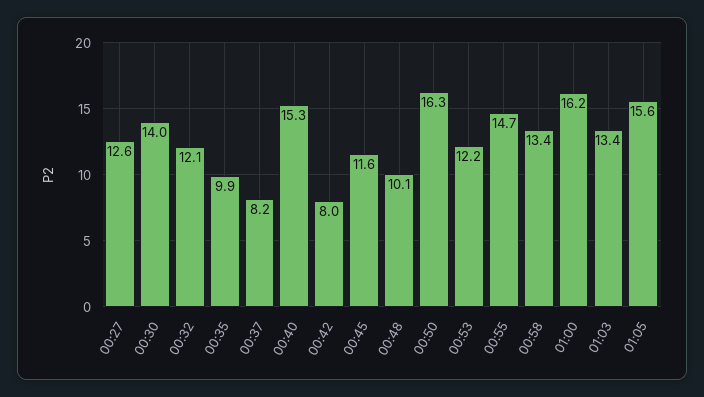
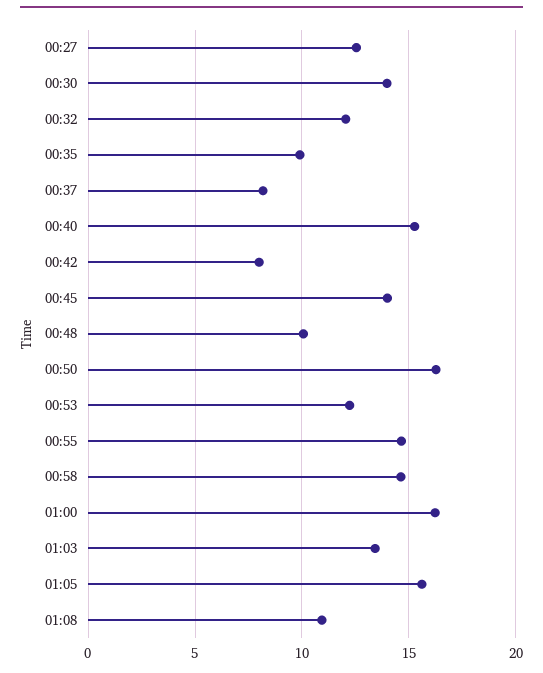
00:45: 11.6 -> 14
00:58: 13.4 -> 14.5
01:08: none -> 11

